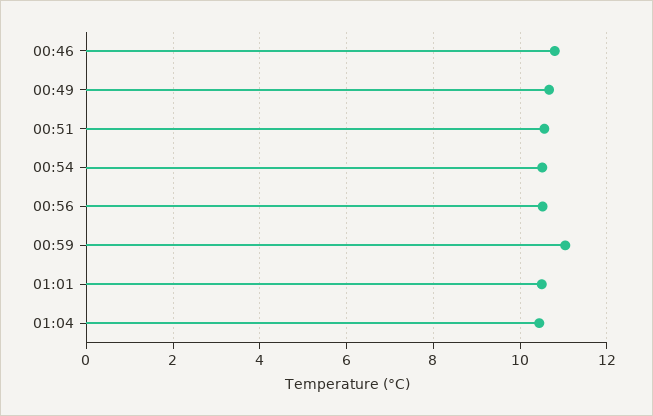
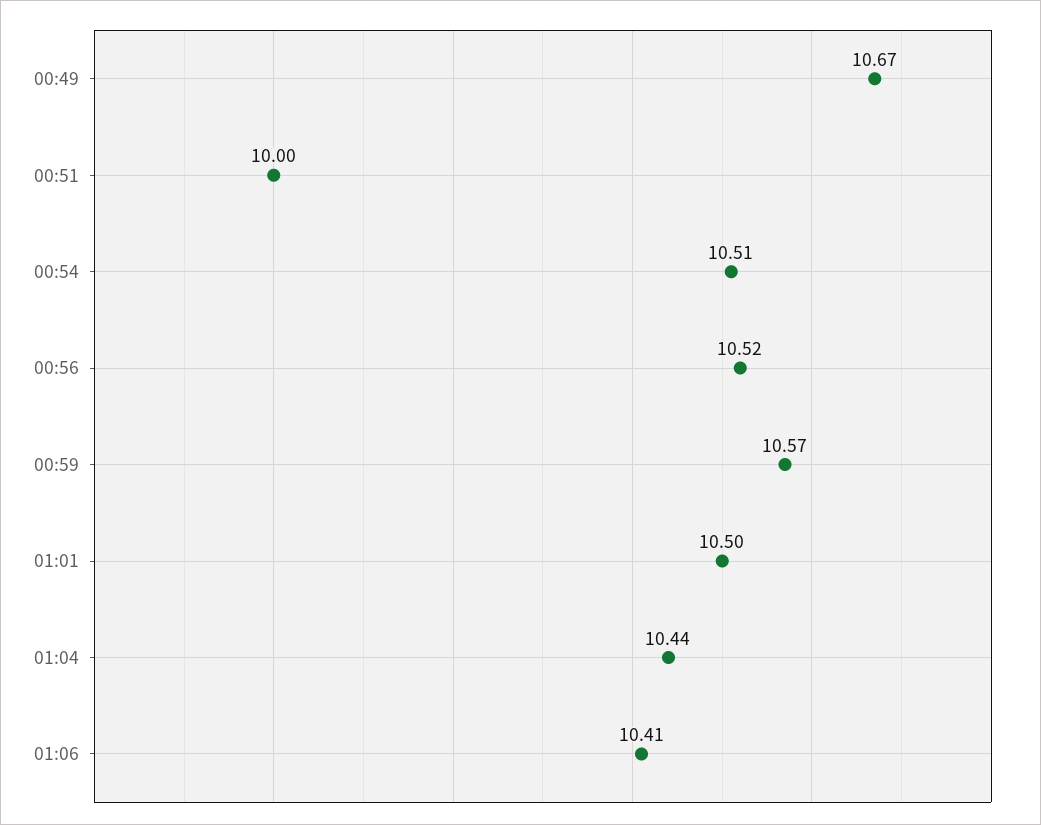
00:46: 10.8 -> none
00:51: 10.6 -> 10
00:59: 11 -> 10.57
01:06: none -> 10.41

